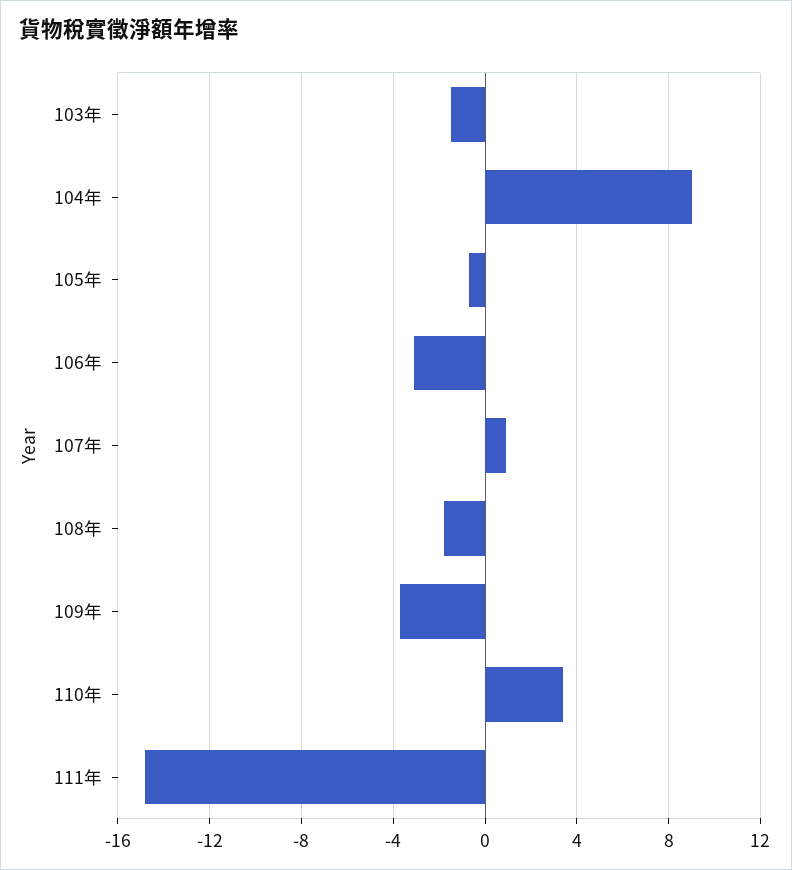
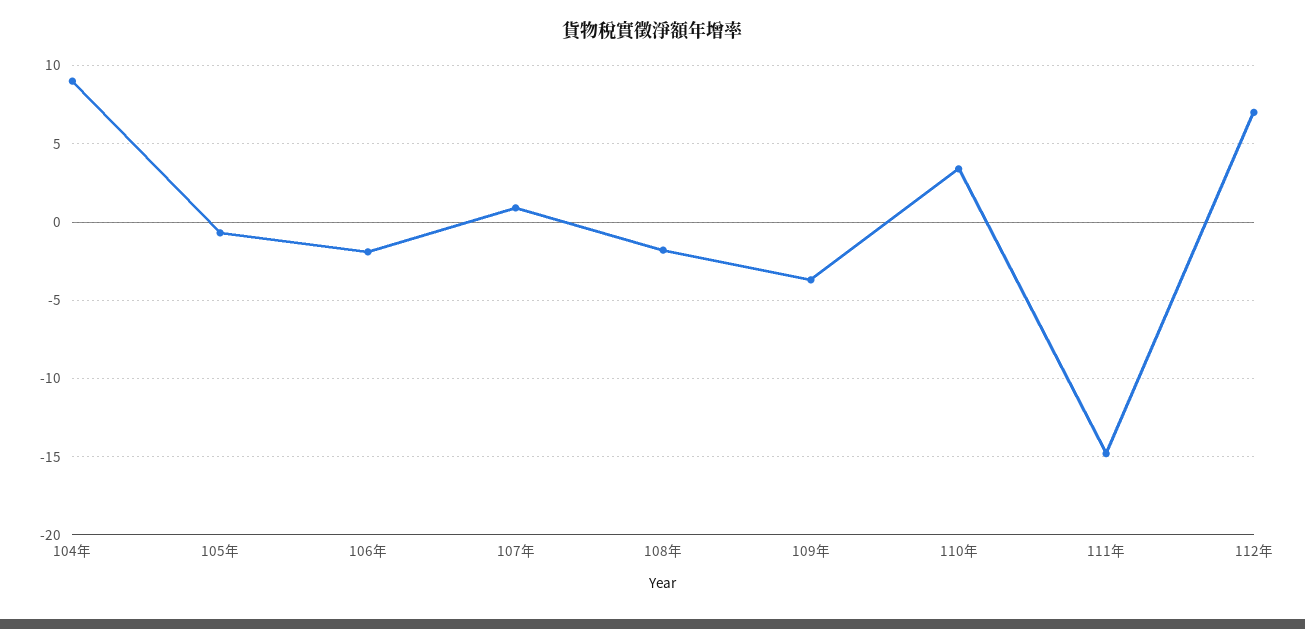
103年: -1.5 -> none
106年: -3 -> -2
112年: none -> 7

